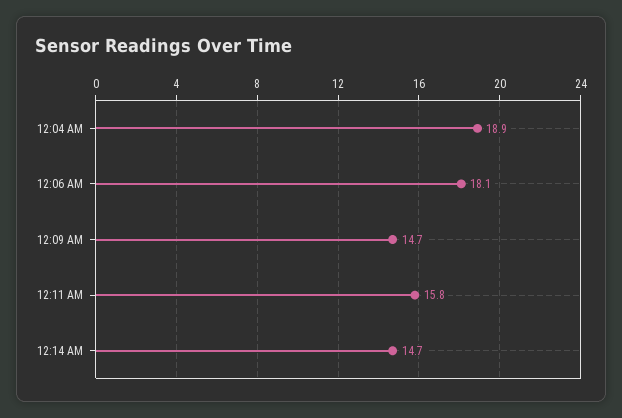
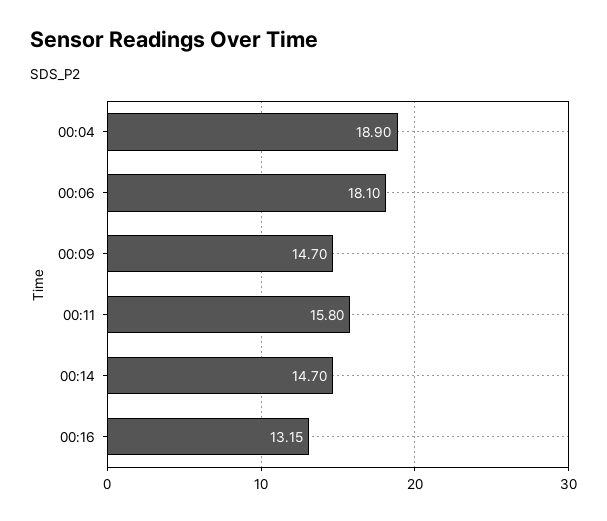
00:16: none -> 13.15

